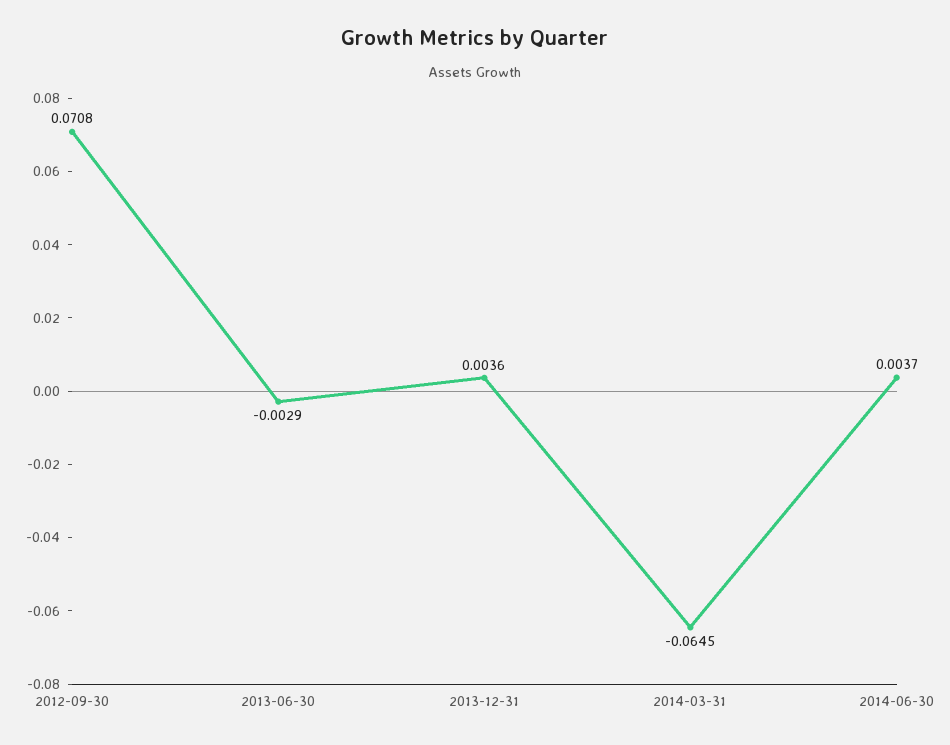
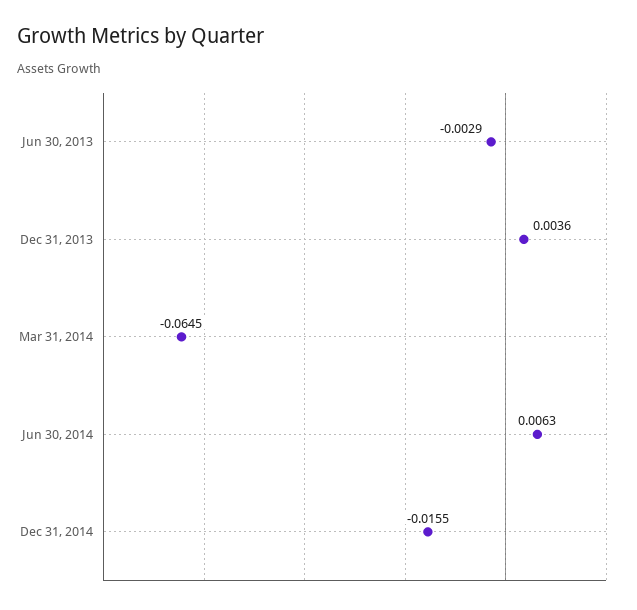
2012-09-30: 0.0708 -> none
2014-06-30: 0.0037 -> 0.0063
Dec 31, 2014: none -> -0.0155

